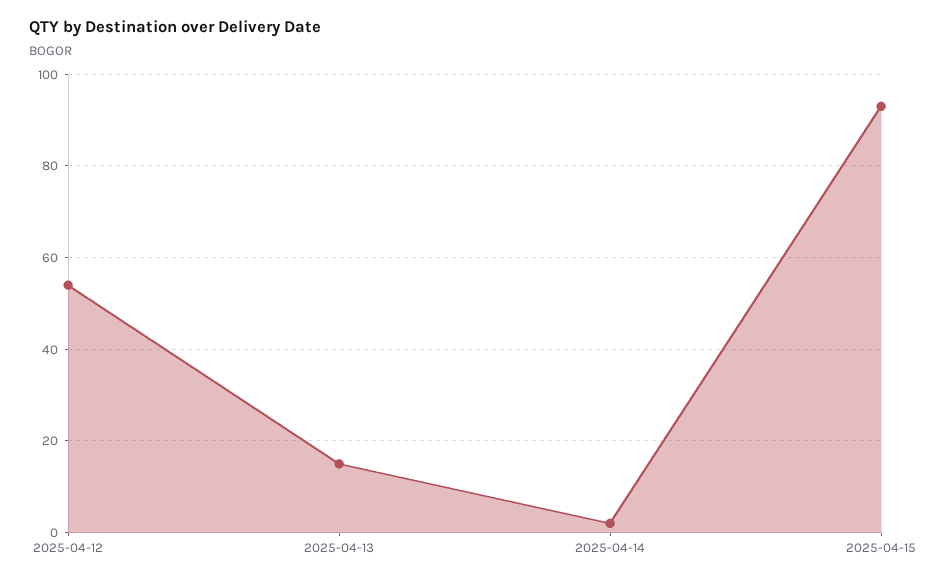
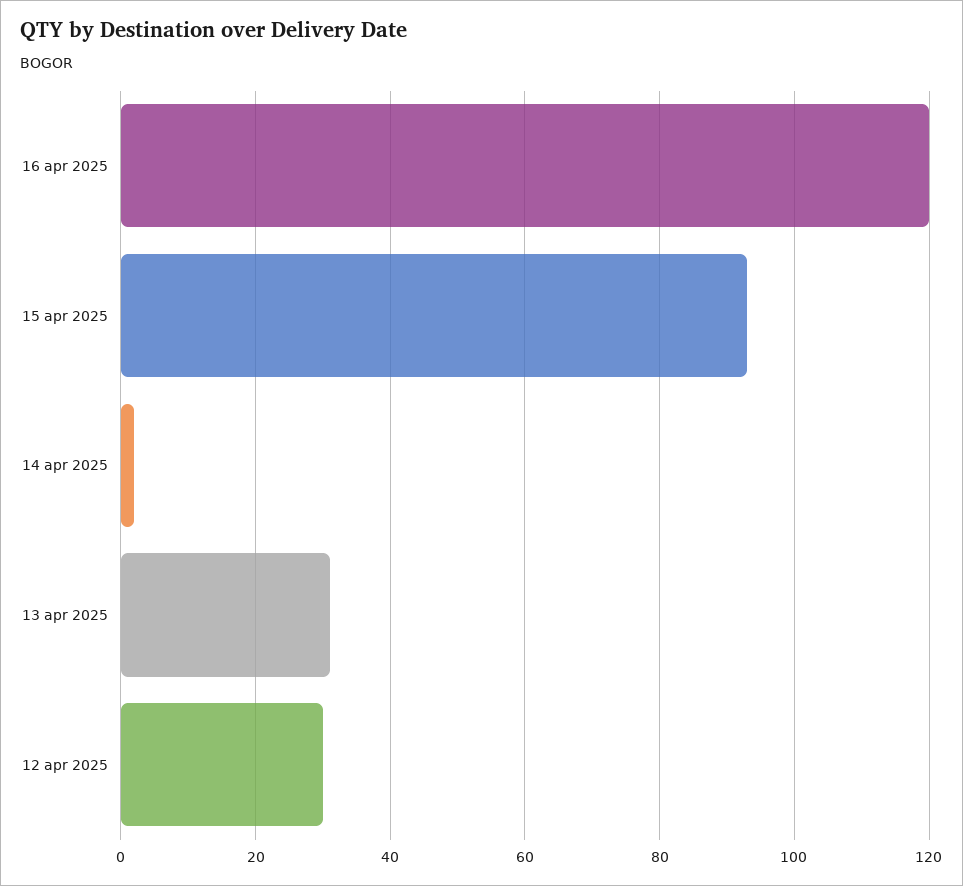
2025-04-12: 55 -> 30
2025-04-13: 15 -> 30
16 apr 2025: none -> 120

